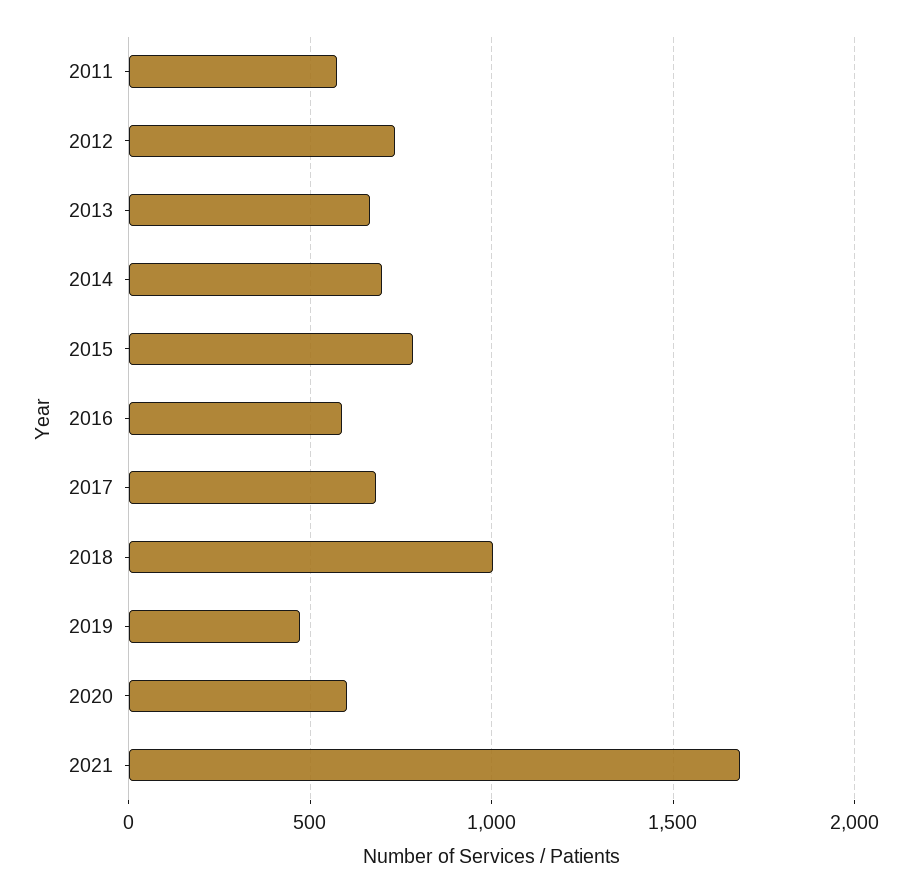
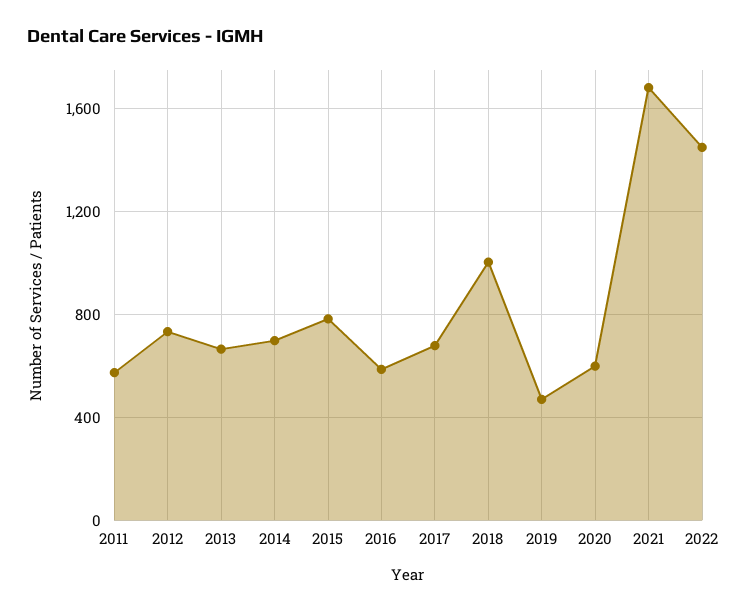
2022: none -> 1450

